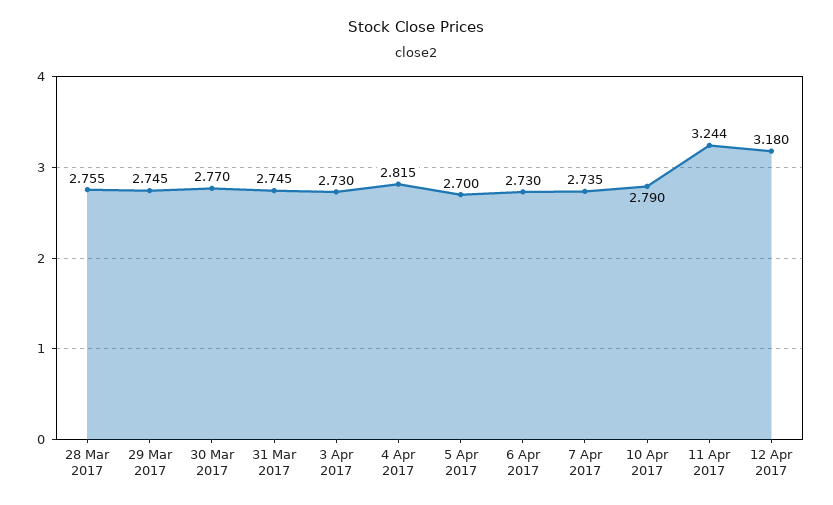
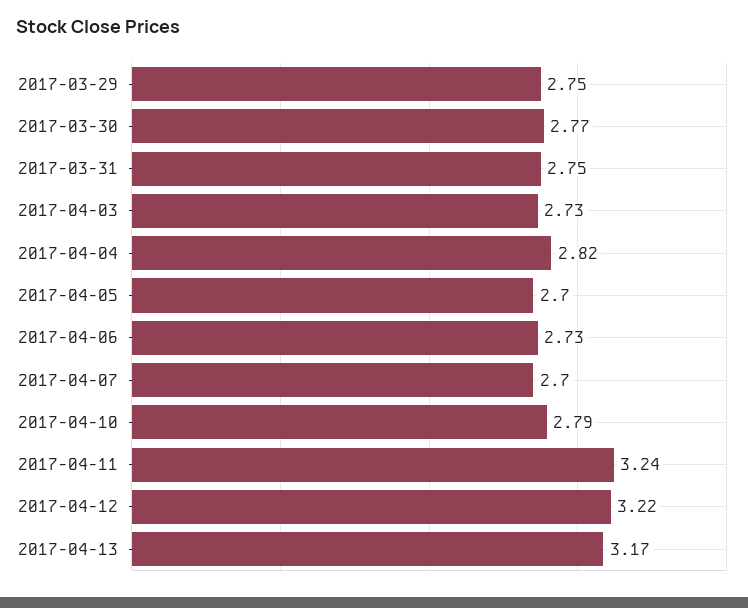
28 Mar 2017: 2.755 -> none
7 Apr 2017: 2.735 -> 2.7
12 Apr 2017: 3.18 -> 3.22
2017-04-13: none -> 3.17

